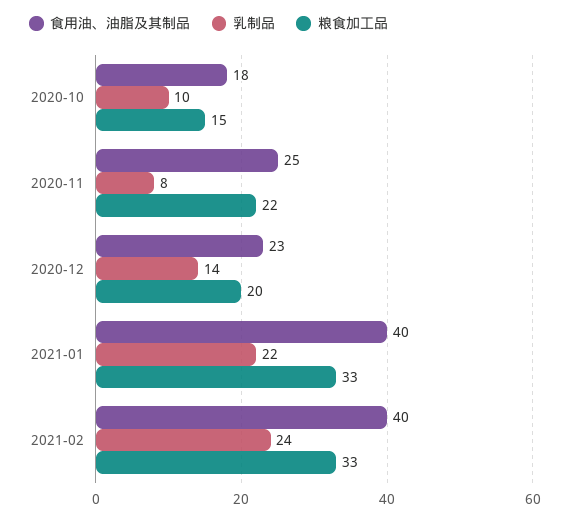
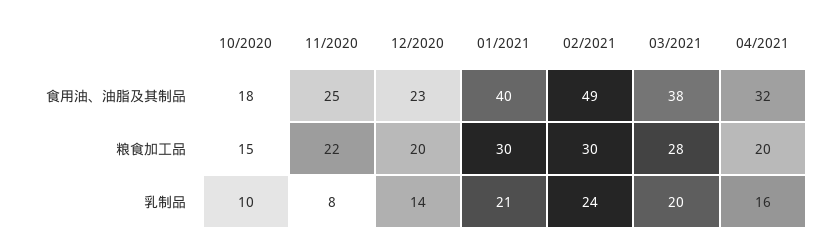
乳制品, 2021-01: 22 -> 21
粮食加工品, 2021-01: 33 -> 30
食用油、油脂及其制品, 2021-02: 40 -> 49
粮食加工品, 2021-02: 33 -> 30
食用油、油脂及其制品, 03/2021: none -> 38
食用油、油脂及其制品, 04/2021: none -> 32
粮食加工品, 03/2021: none -> 28
粮食加工品, 04/2021: none -> 20
乳制品, 03/2021: none -> 20
乳制品, 04/2021: none -> 16

